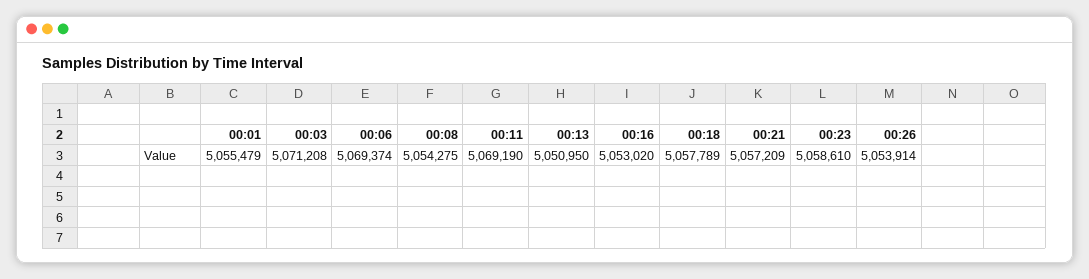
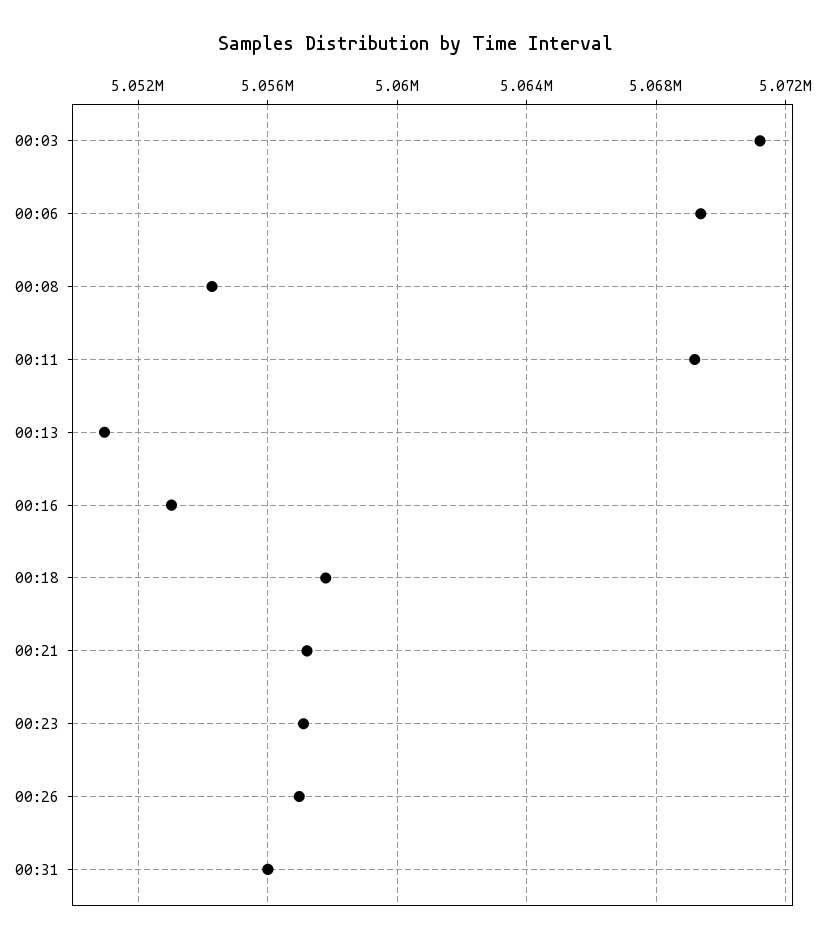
00:01: 5055479 -> none
00:23: 5058610 -> 5057000
00:26: 5053914 -> 5057000
00:31: none -> 5056000

